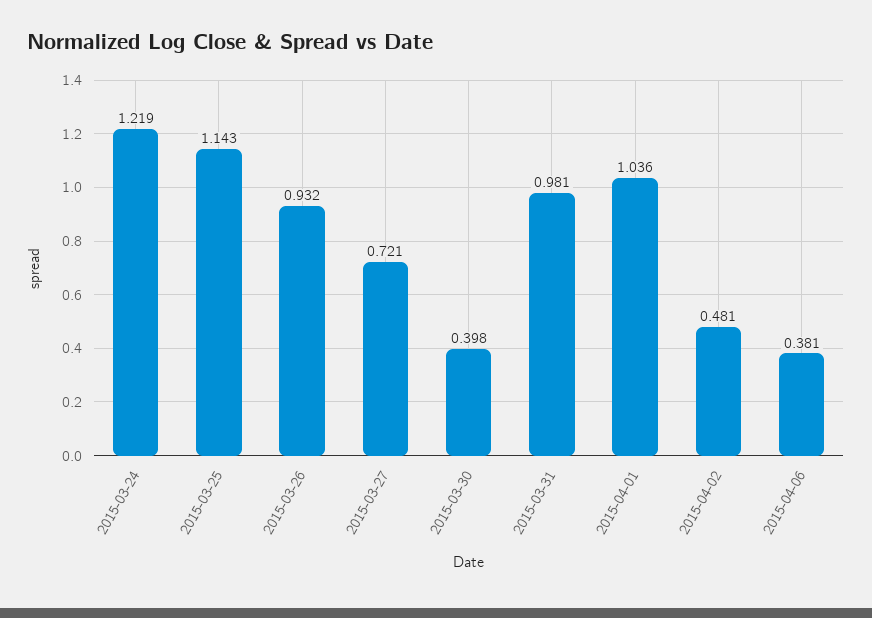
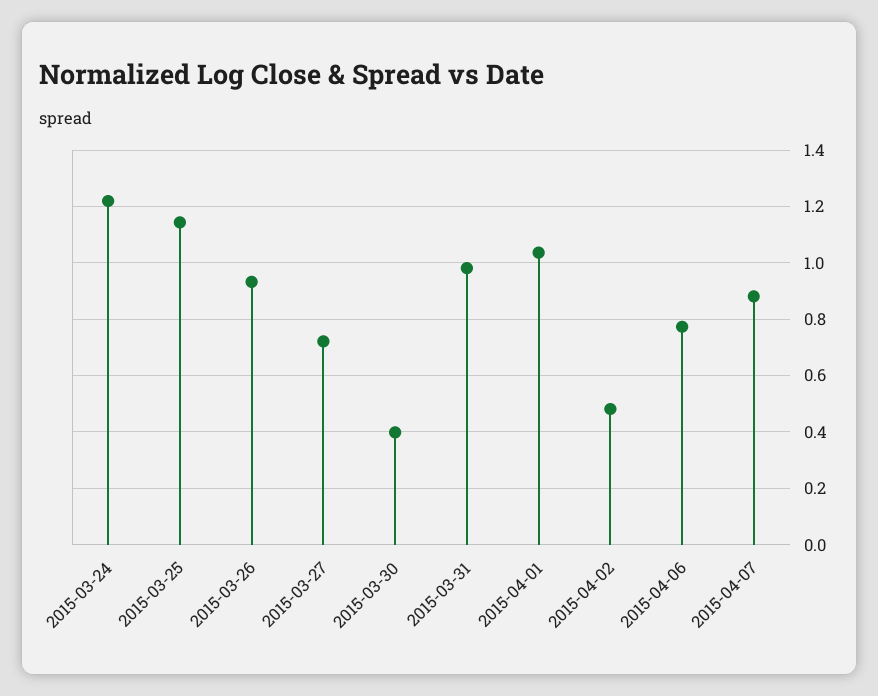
2015-04-06: 0.381 -> 0.775
2015-04-07: none -> 0.875

